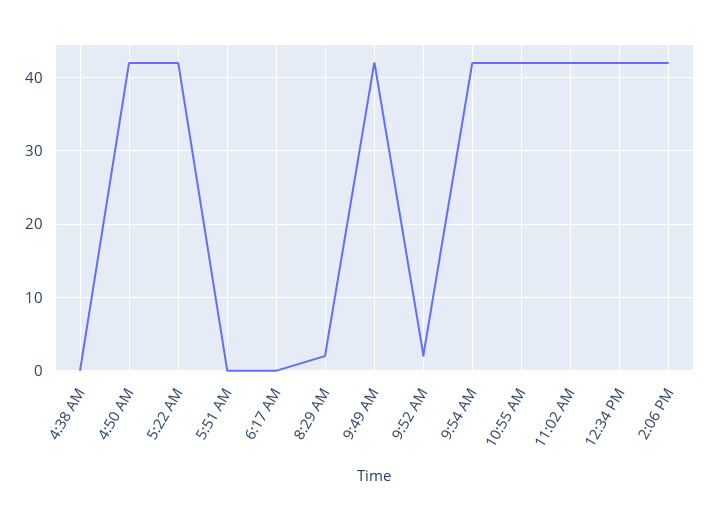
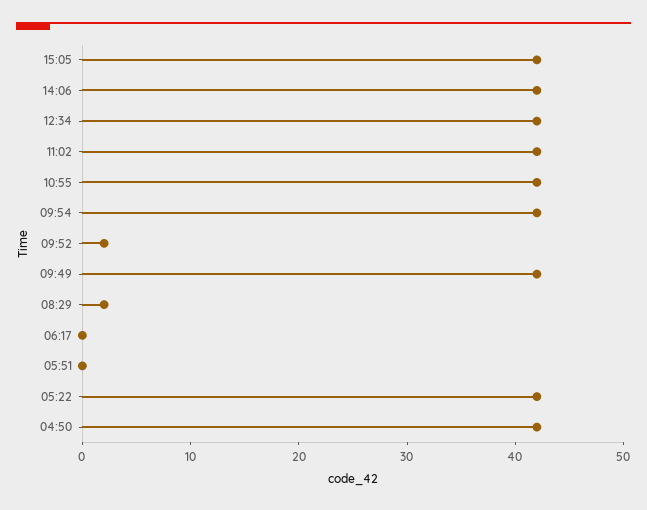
4:38 AM: 0 -> none
15:05: none -> 42

